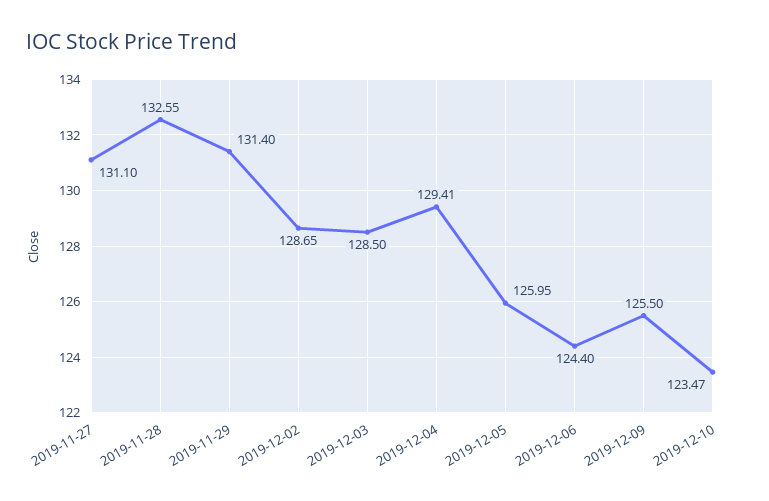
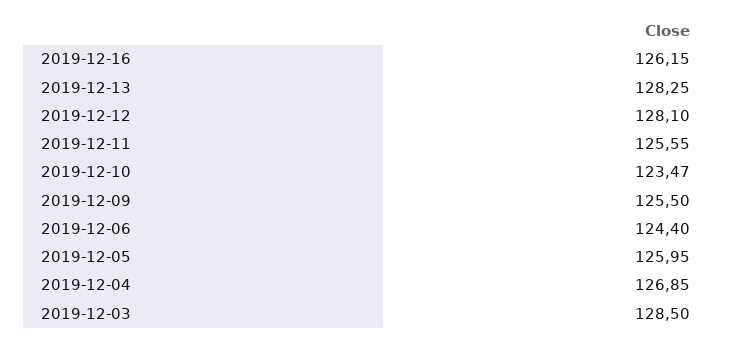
2019-11-27: 131.1 -> none
2019-11-28: 132.55 -> none
2019-11-29: 131.4 -> none
2019-12-02: 128.65 -> none
2019-12-04: 129.41 -> 126.85
2019-12-16: none -> 126.15
2019-12-13: none -> 128.25
2019-12-12: none -> 128.1
2019-12-11: none -> 125.55

